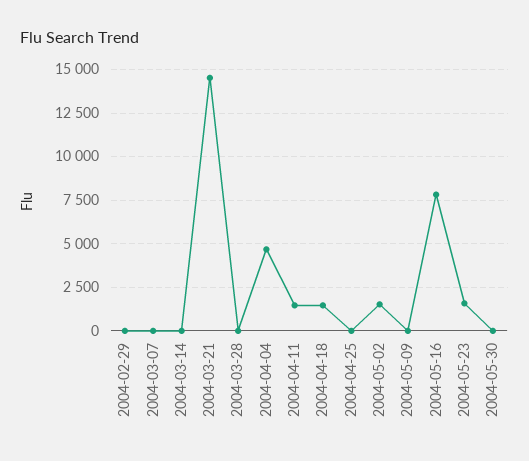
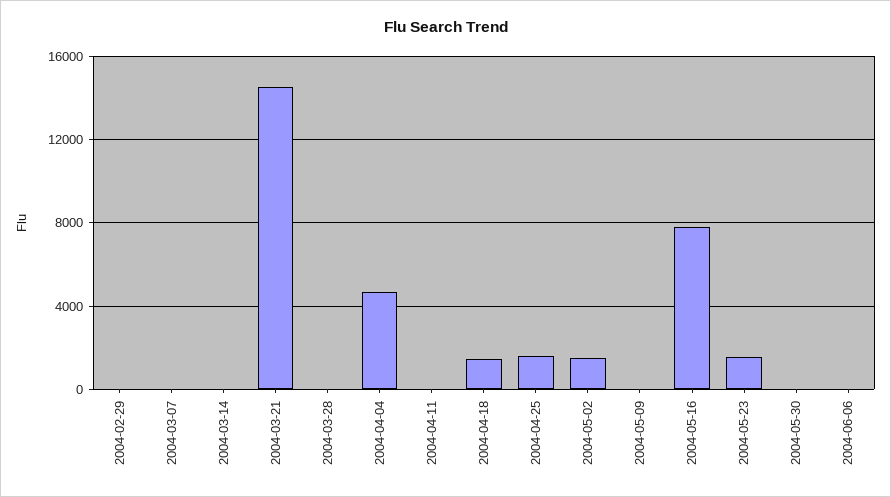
2004-04-11: 1500 -> 0
2004-04-25: 0 -> 1500
2004-06-06: none -> 0

